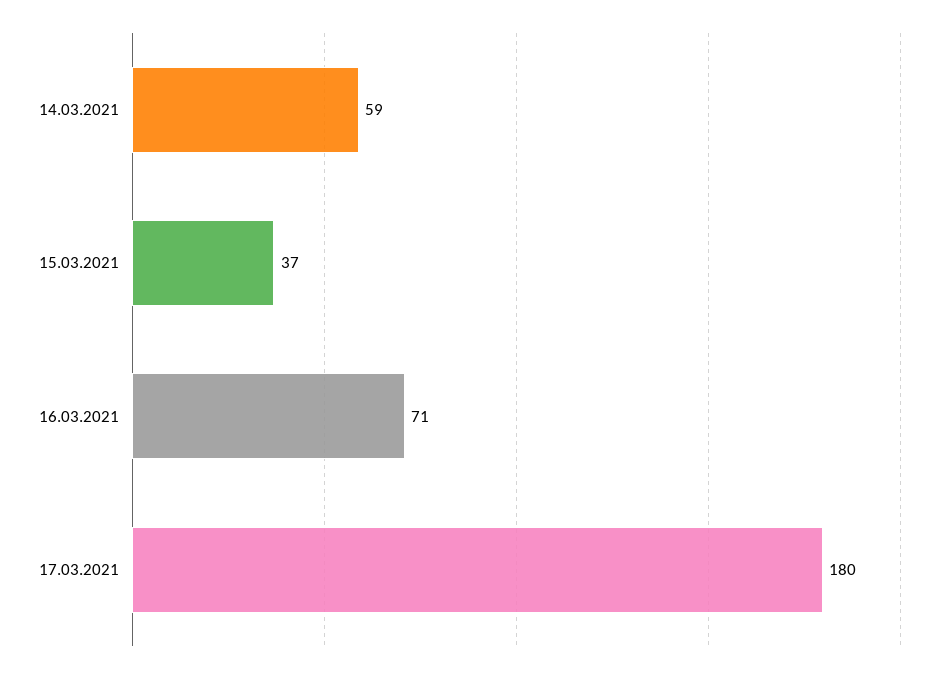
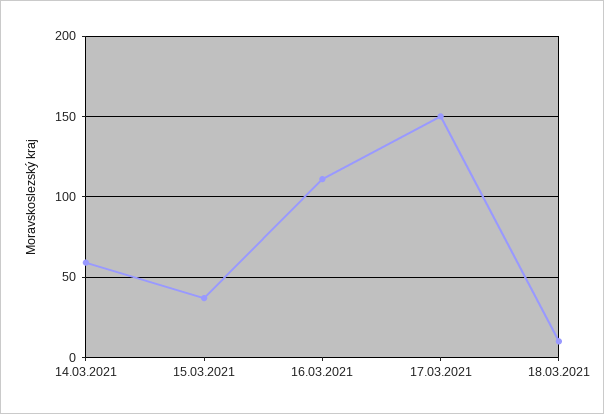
16.03.2021: 71 -> 110
17.03.2021: 180 -> 150
18.03.2021: none -> 10

